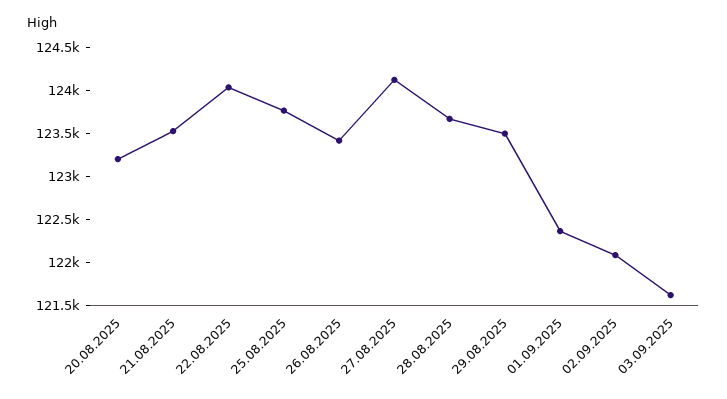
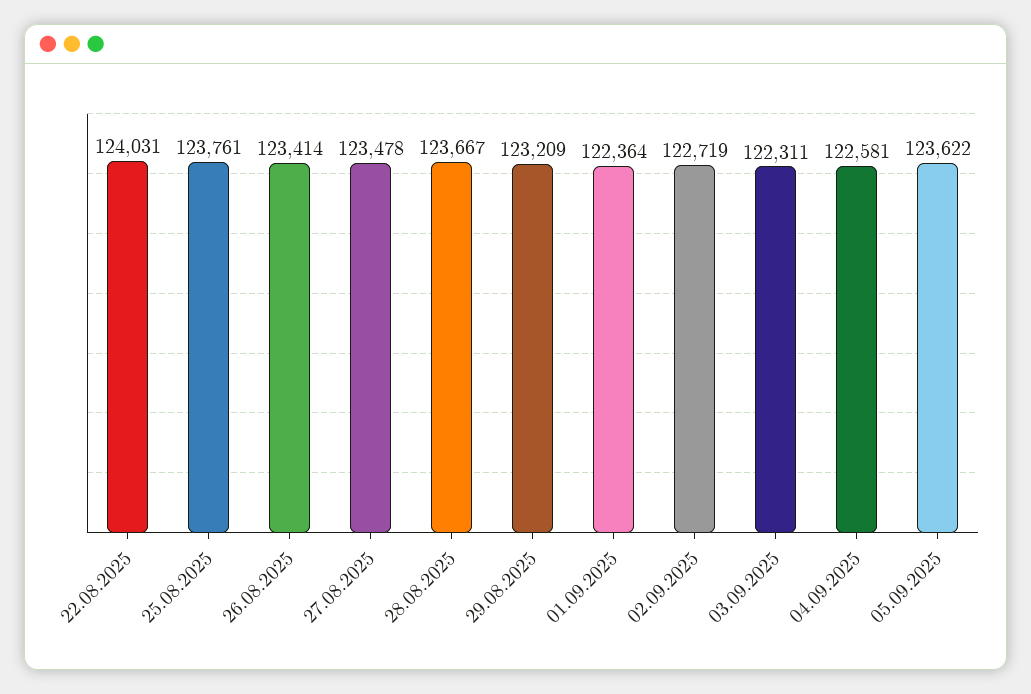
20.08.2025: 123200 -> none
21.08.2025: 123500 -> none
27.08.2025: 124100 -> 123478
29.08.2025: 123500 -> 123209
02.09.2025: 122100 -> 122719
03.09.2025: 121600 -> 122311
04.09.2025: none -> 122581
05.09.2025: none -> 123622

